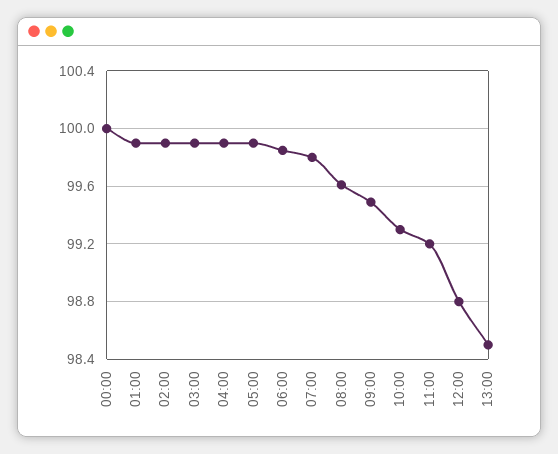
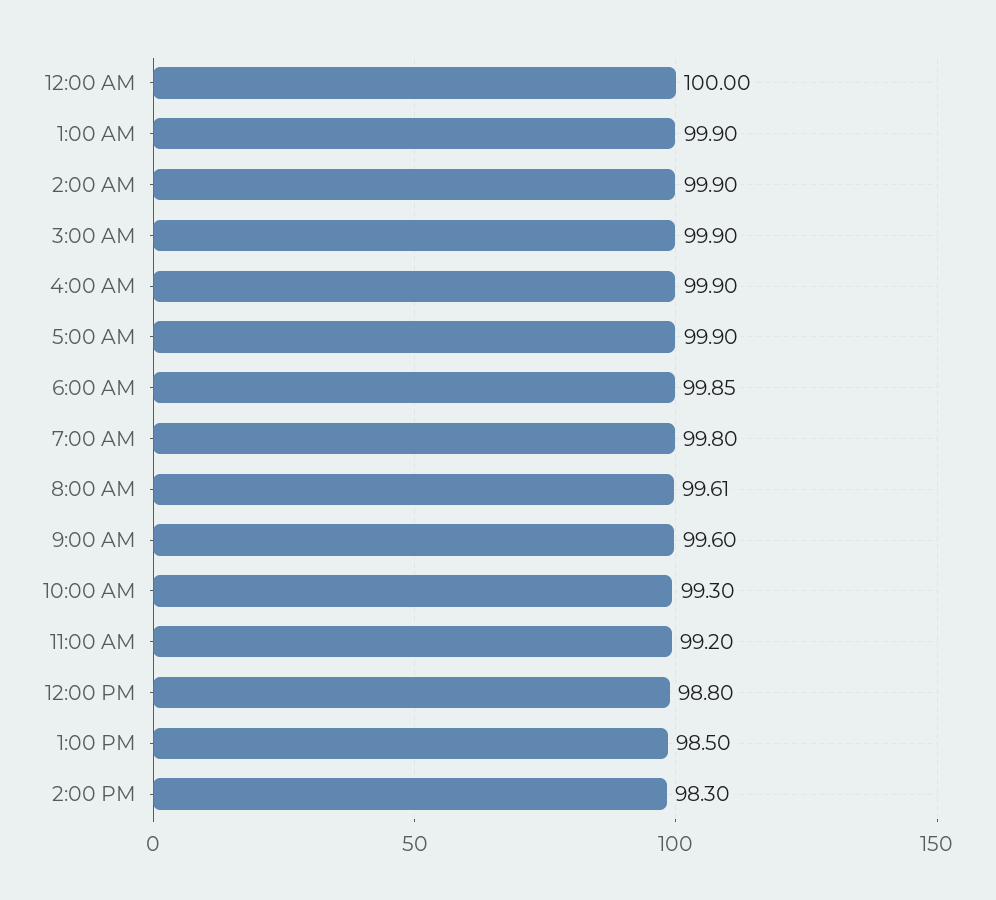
09:00: 99.5 -> 99.6
2:00 PM: none -> 98.3

